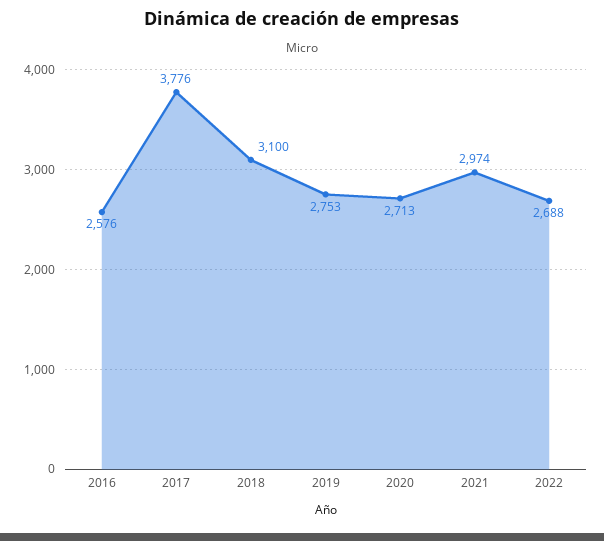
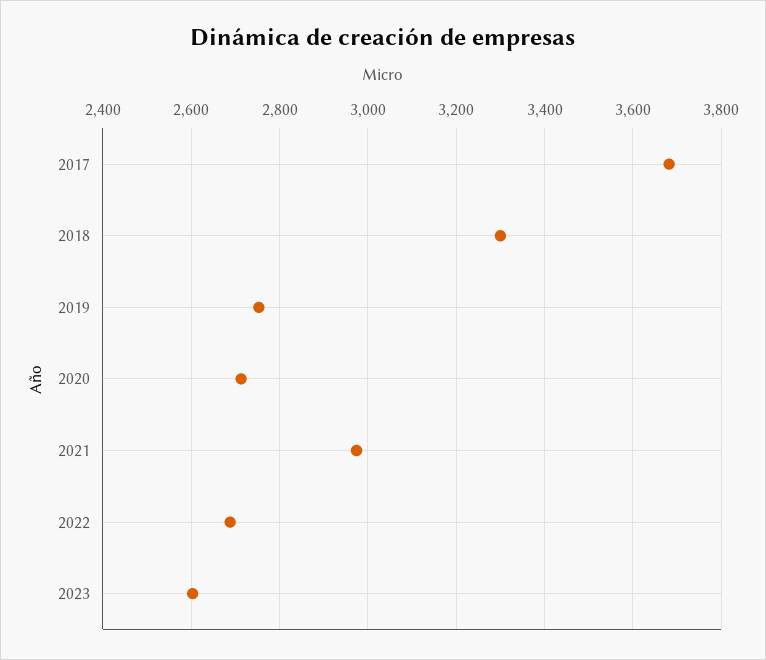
2016: 2576 -> none
2017: 3776 -> 3680
2018: 3100 -> 3300
2023: none -> 2600

